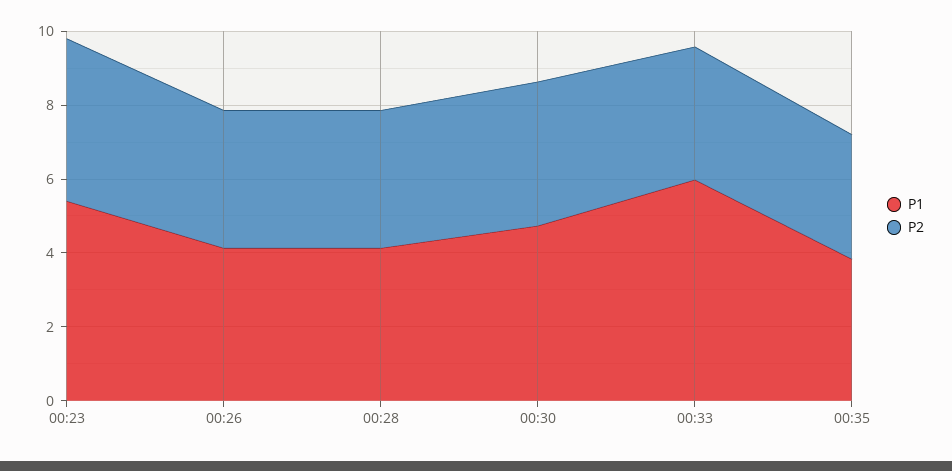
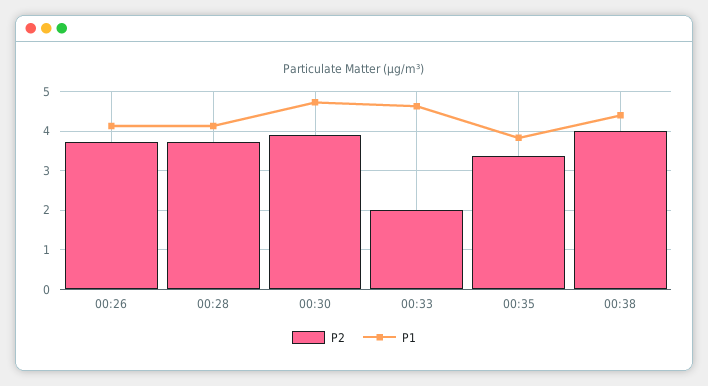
P1, 00:23: 5.5 -> none
P2, 00:23: 4.5 -> none
P1, 00:33: 6 -> 4.6
P2, 00:33: 3.5 -> 2
P2, 00:38: none -> 4
P1, 00:38: none -> 4.4

